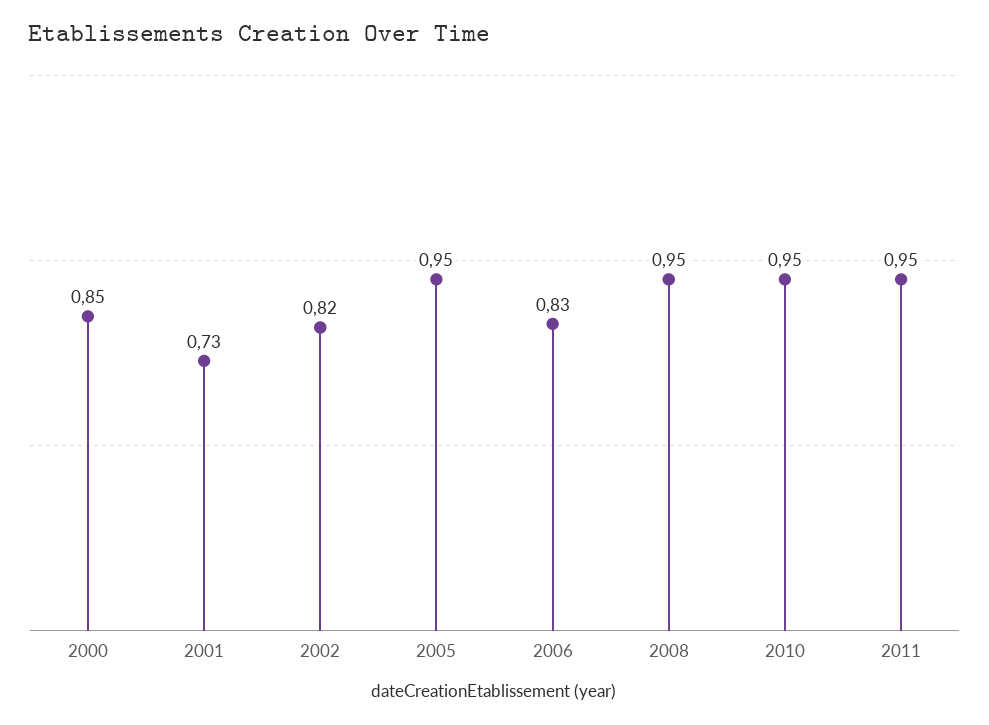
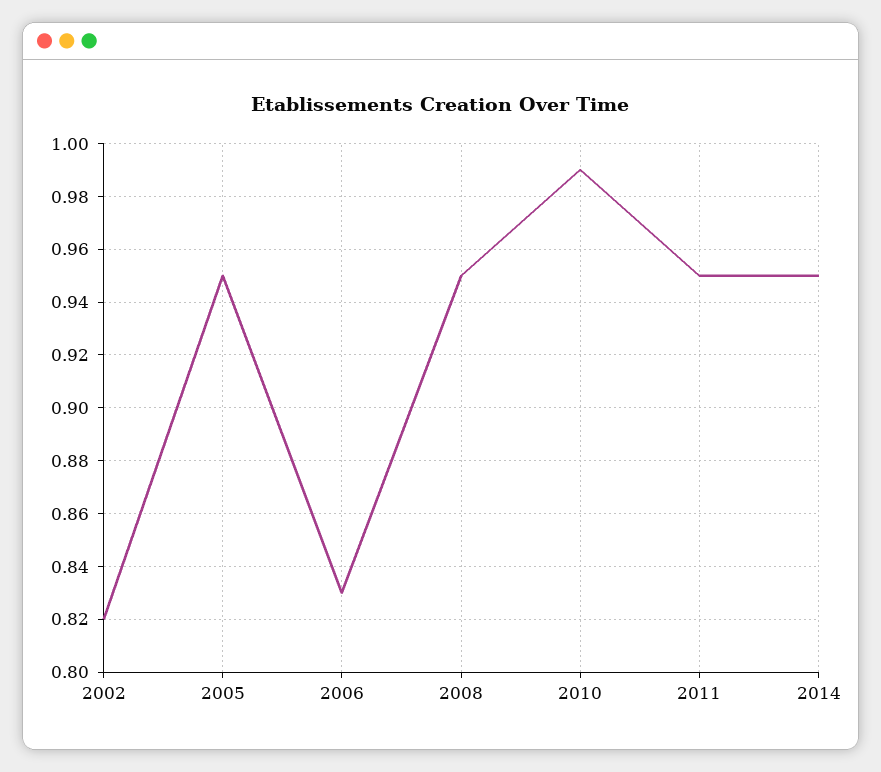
2000: 0.85 -> none
2001: 0.73 -> none
2010: 0.95 -> 0.99
2014: none -> 0.95

